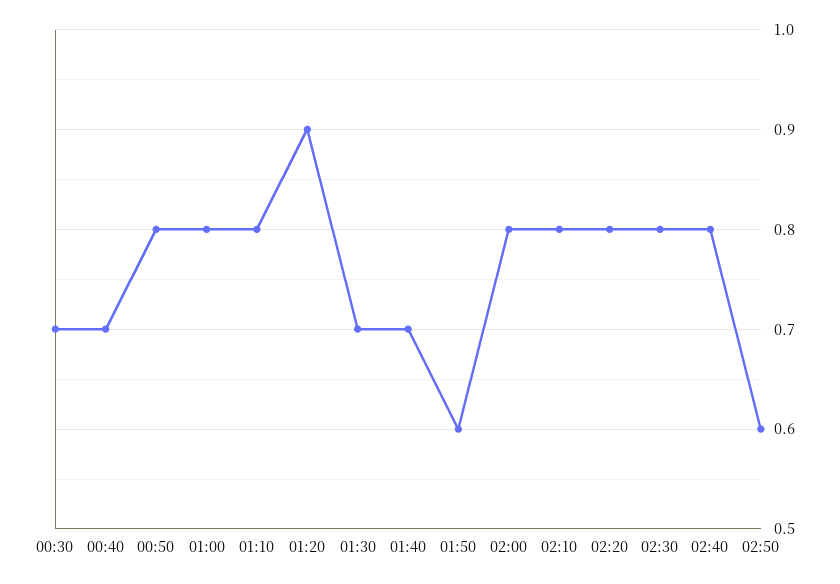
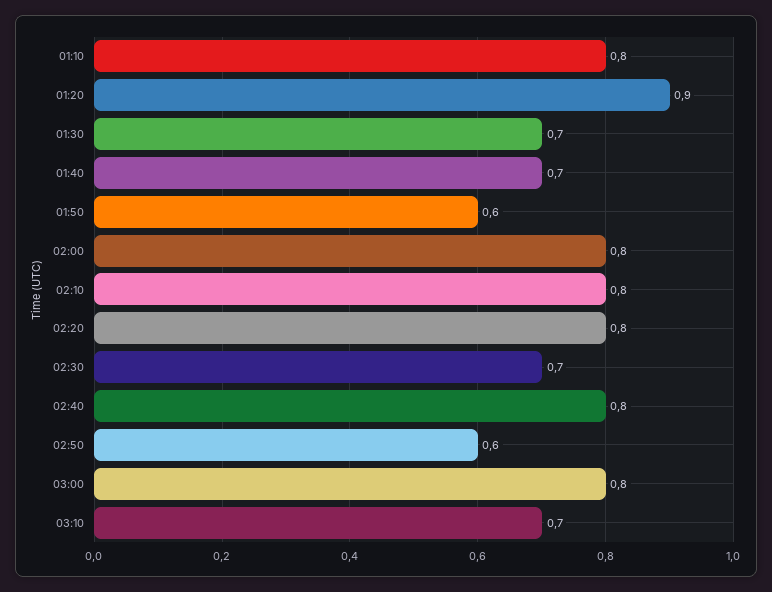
00:30: 0.7 -> none
00:40: 0.7 -> none
00:50: 0.8 -> none
01:00: 0.8 -> none
02:30: 0.8 -> 0.7
03:00: none -> 0.8
03:10: none -> 0.7

